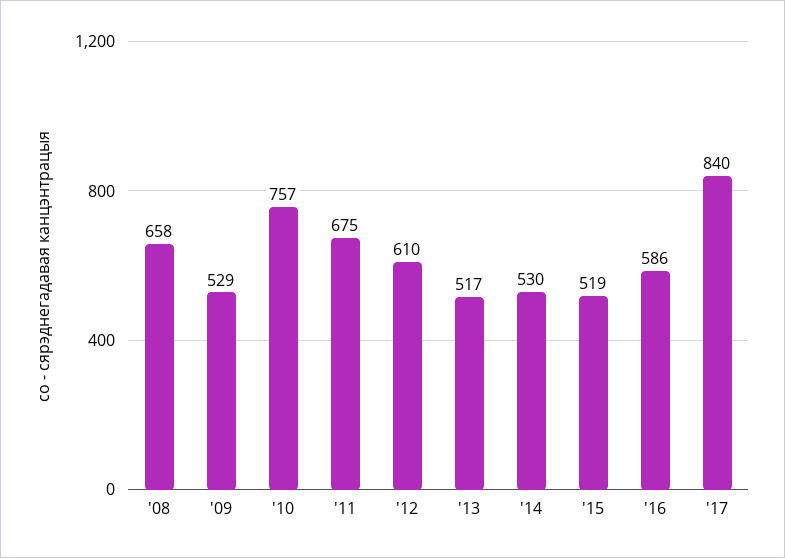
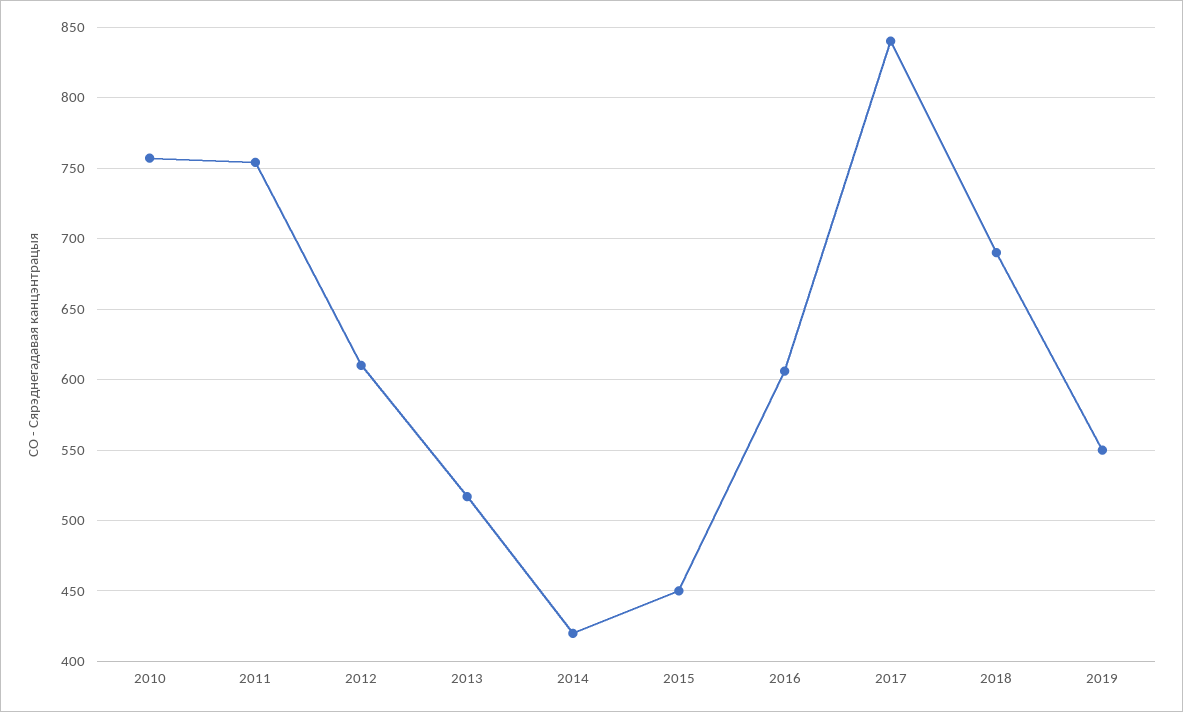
'08: 658 -> none
'09: 529 -> none
'11: 675 -> 755
'14: 530 -> 420
'15: 519 -> 450
'16: 586 -> 605
2018: none -> 690
2019: none -> 550

